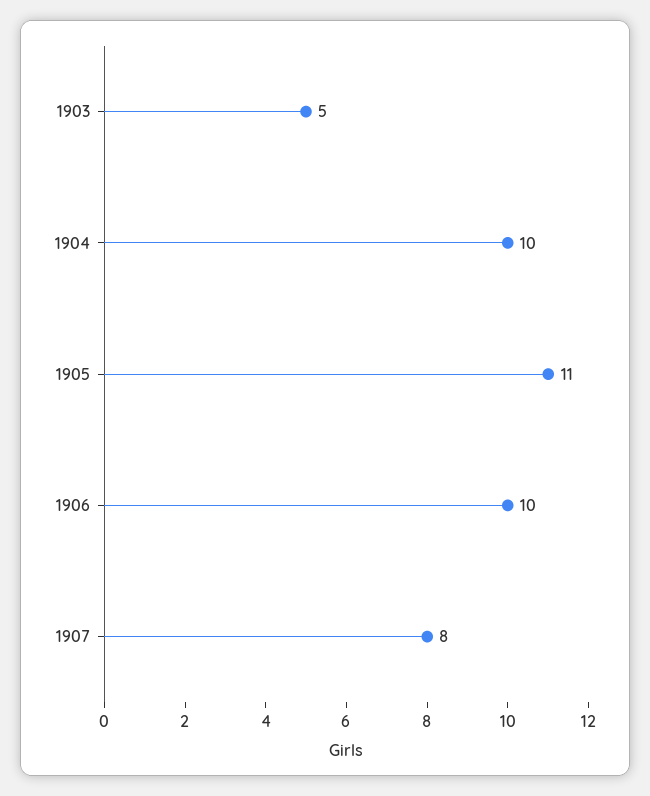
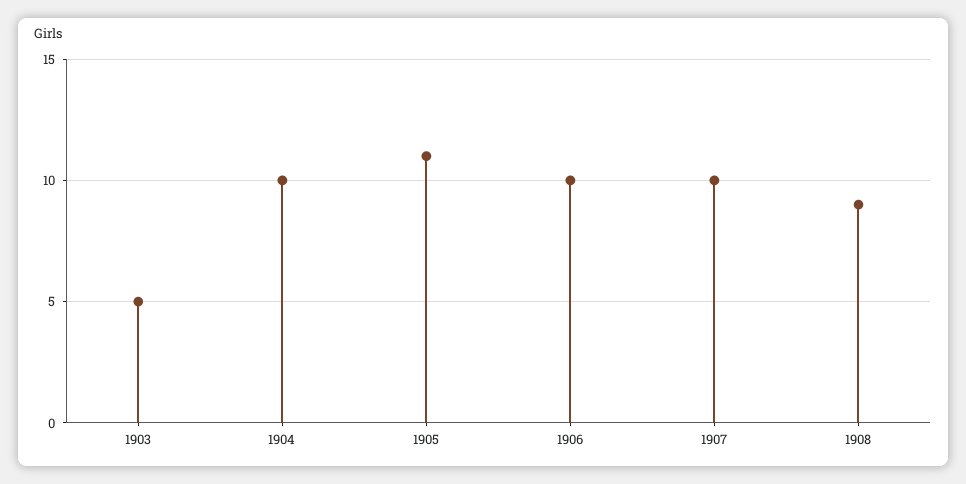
1907: 8 -> 10
1908: none -> 9

